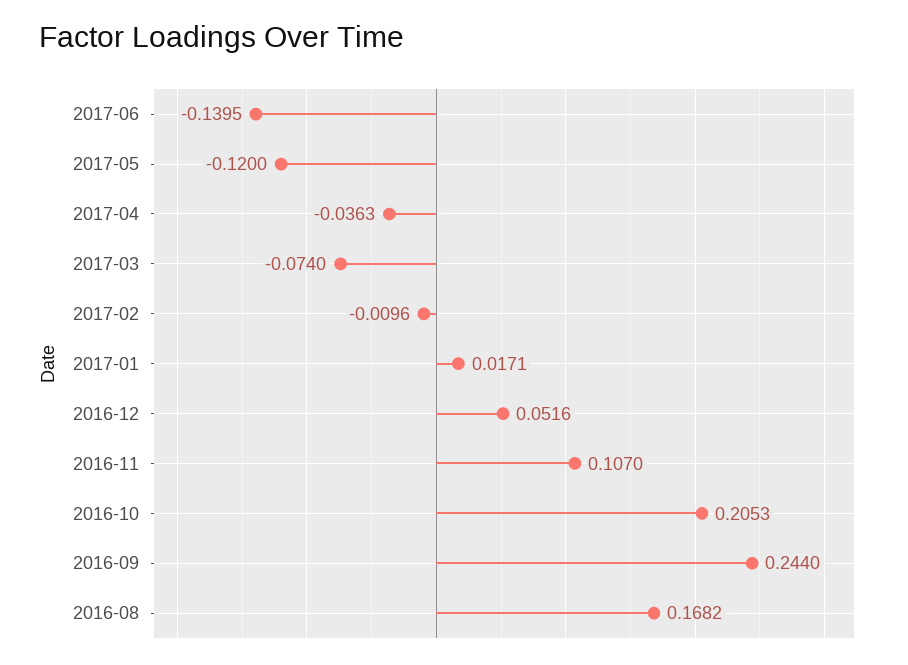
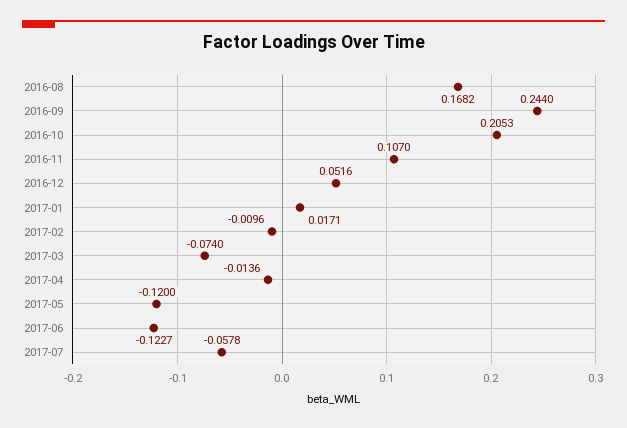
2017-06: -0.1395 -> -0.1227
2017-04: -0.0363 -> -0.0136
2017-07: none -> -0.0578

